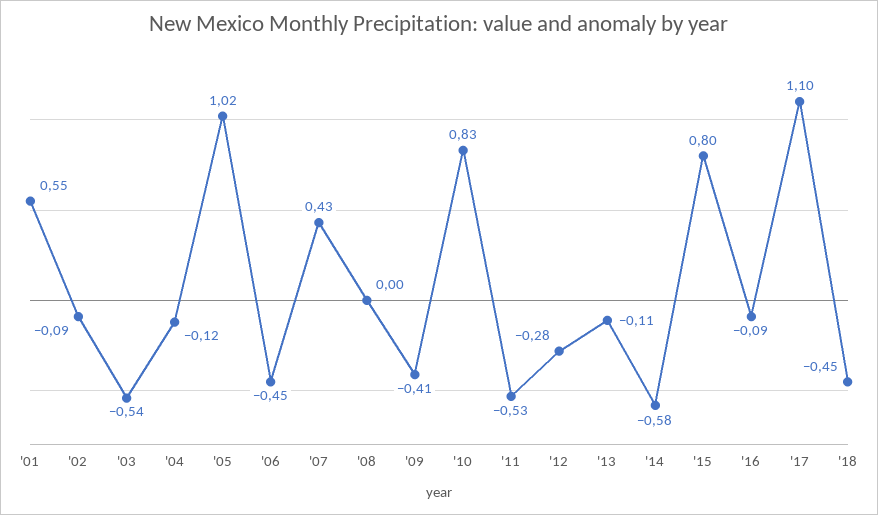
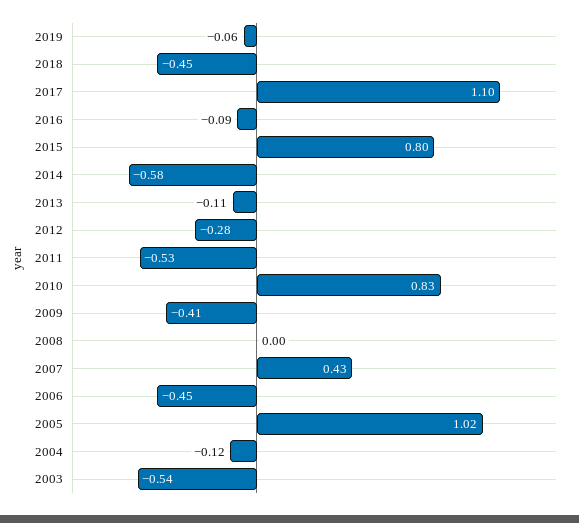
'01: 0.55 -> none
'02: -0.09 -> none
2019: none -> -0.06

